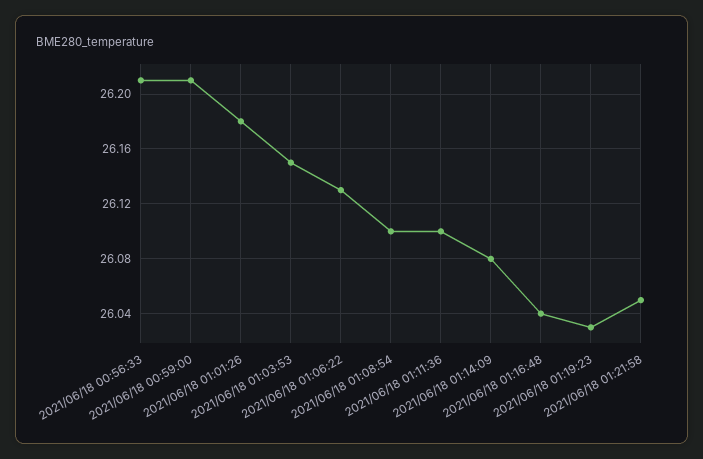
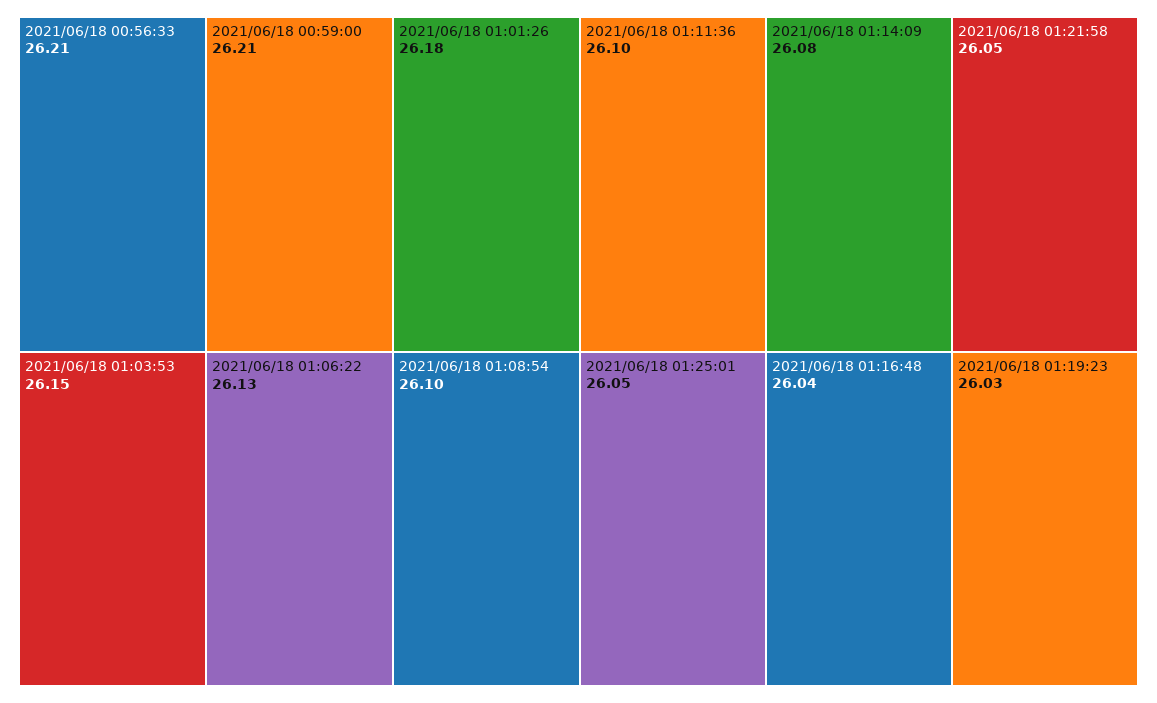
2021/06/18 01:25:01: none -> 26.05

